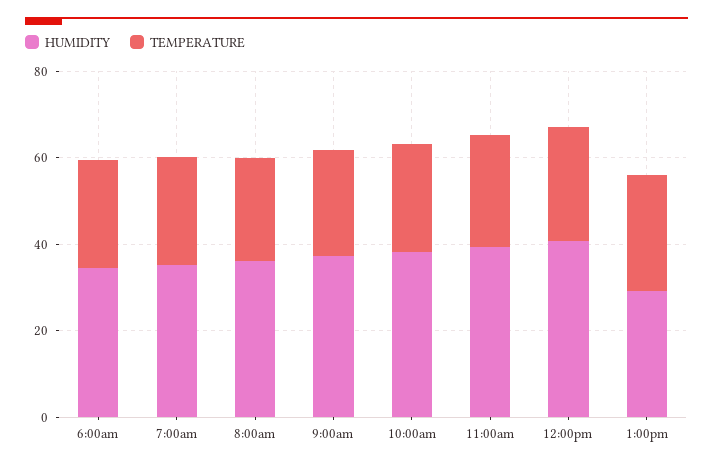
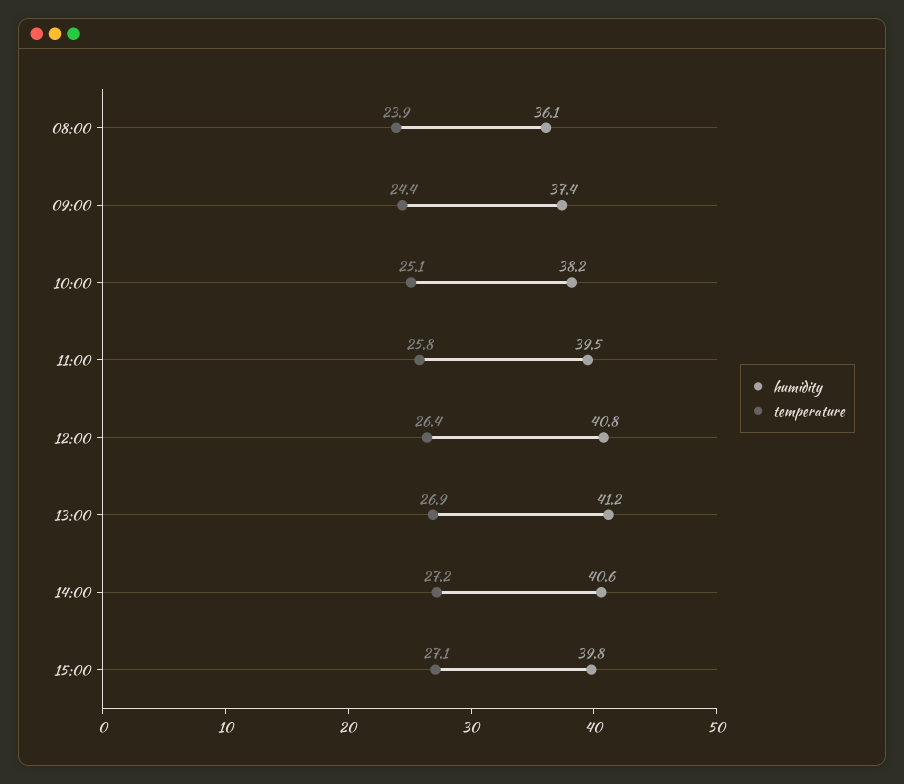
HUMIDITY, 6:00am: 35 -> none
TEMPERATURE, 6:00am: 25 -> none
HUMIDITY, 7:00am: 35 -> none
TEMPERATURE, 7:00am: 25 -> none
HUMIDITY, 1:00pm: 30 -> 41.2
HUMIDITY, 14:00: none -> 40.6
TEMPERATURE, 14:00: none -> 27.2
HUMIDITY, 15:00: none -> 39.8
TEMPERATURE, 15:00: none -> 27.1

